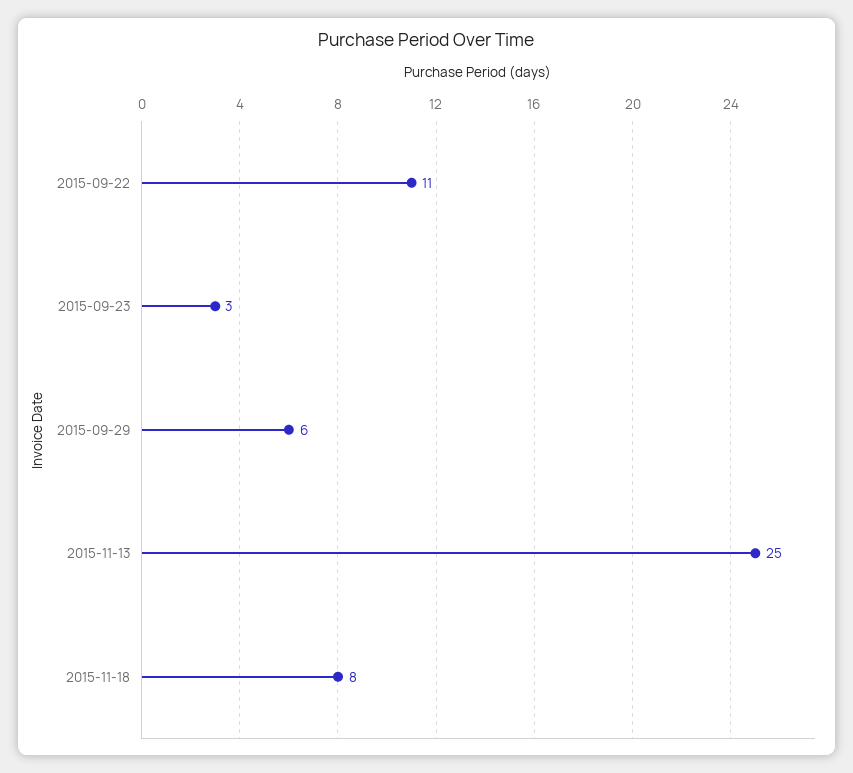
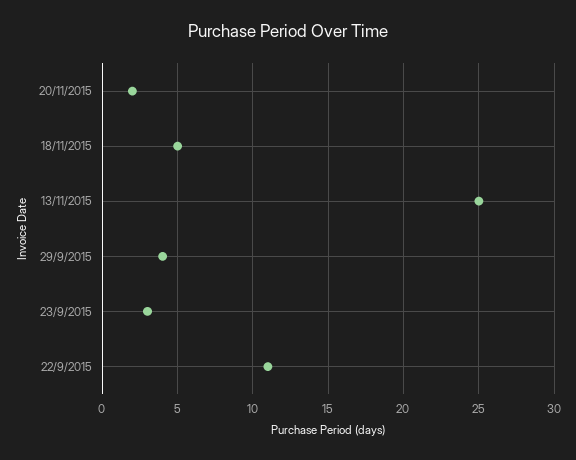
2015-09-29: 6 -> 4
2015-11-18: 8 -> 5
20/11/2015: none -> 2

